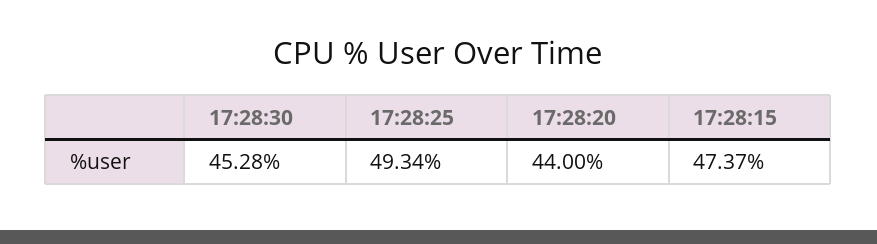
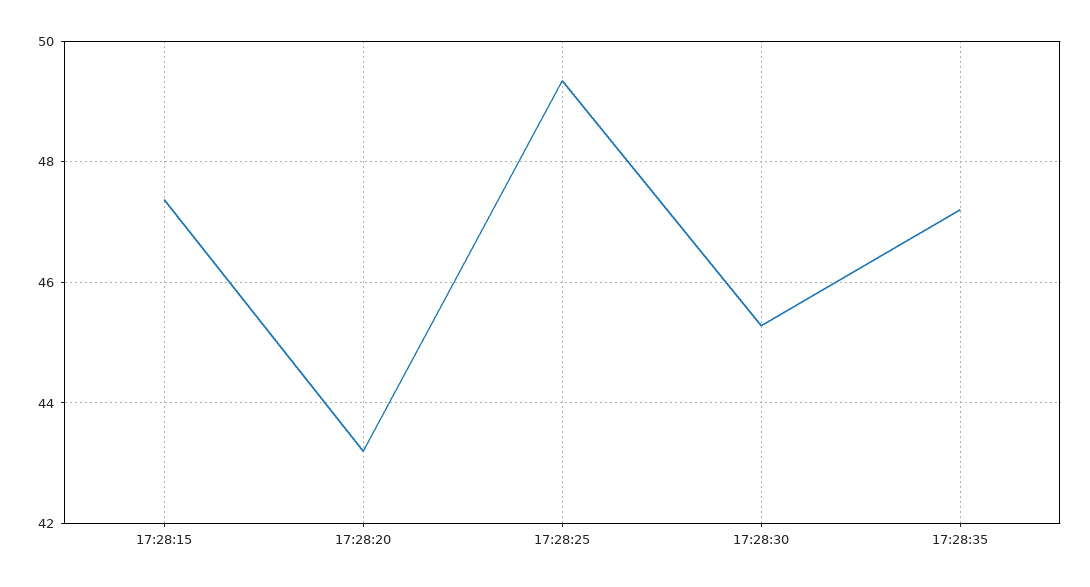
17:28:20: 44 -> 43.2
17:28:35: none -> 47.2

